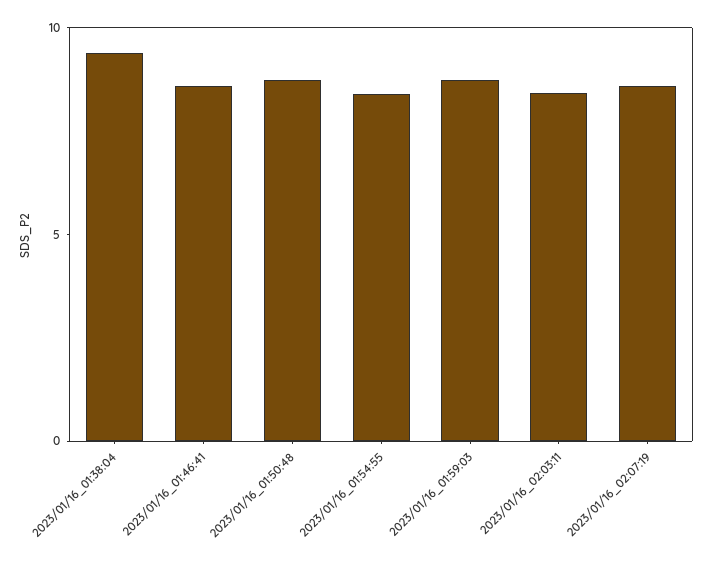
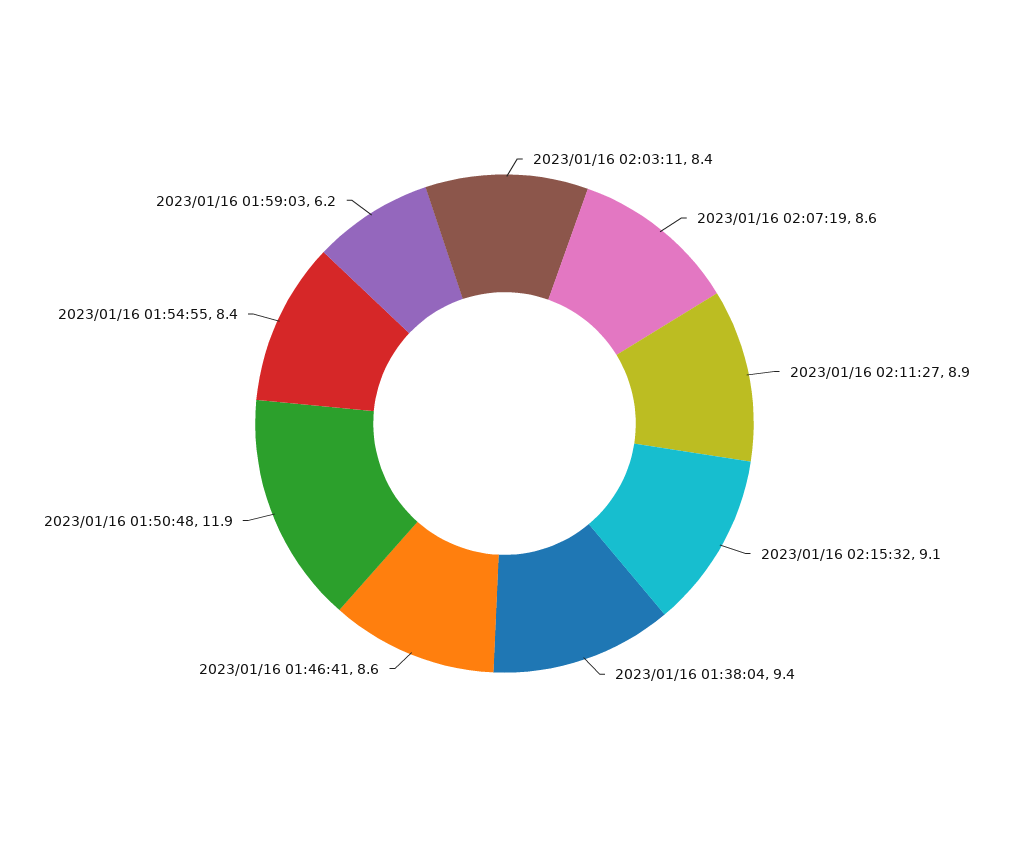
2023/01/16_01:50:48: 9 -> 11.9
2023/01/16_01:59:03: 9 -> 6.2
2023/01/16 02:11:27: none -> 8.9
2023/01/16 02:15:32: none -> 9.1

